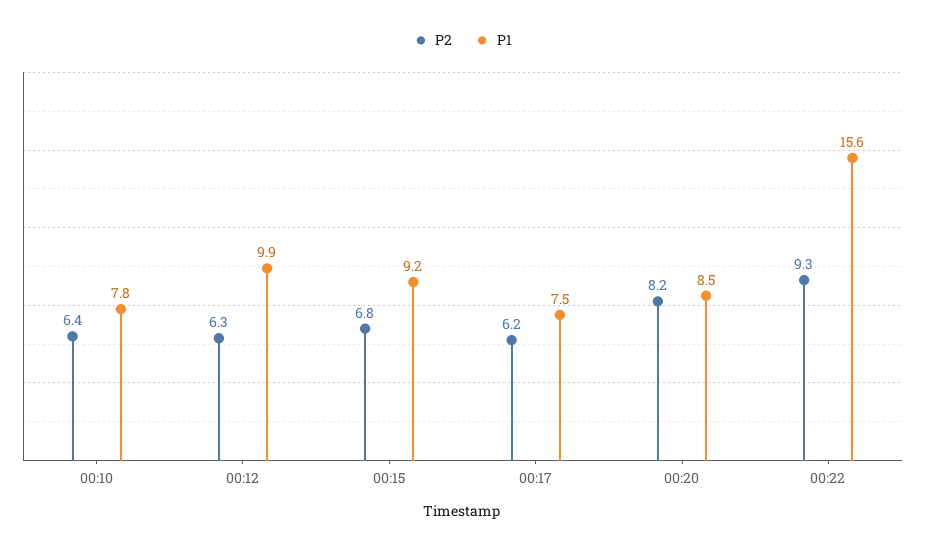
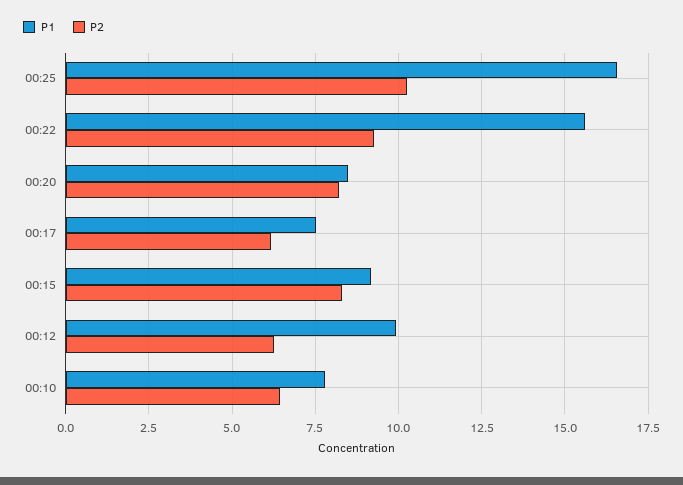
P2, 00:15: 6.8 -> 8.25
P1, 00:25: none -> 16.5
P2, 00:25: none -> 10.25

